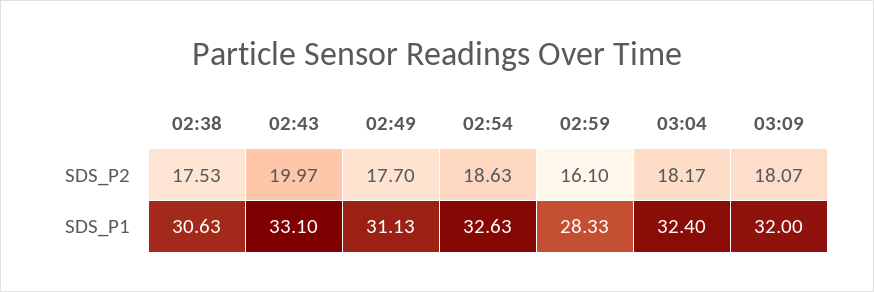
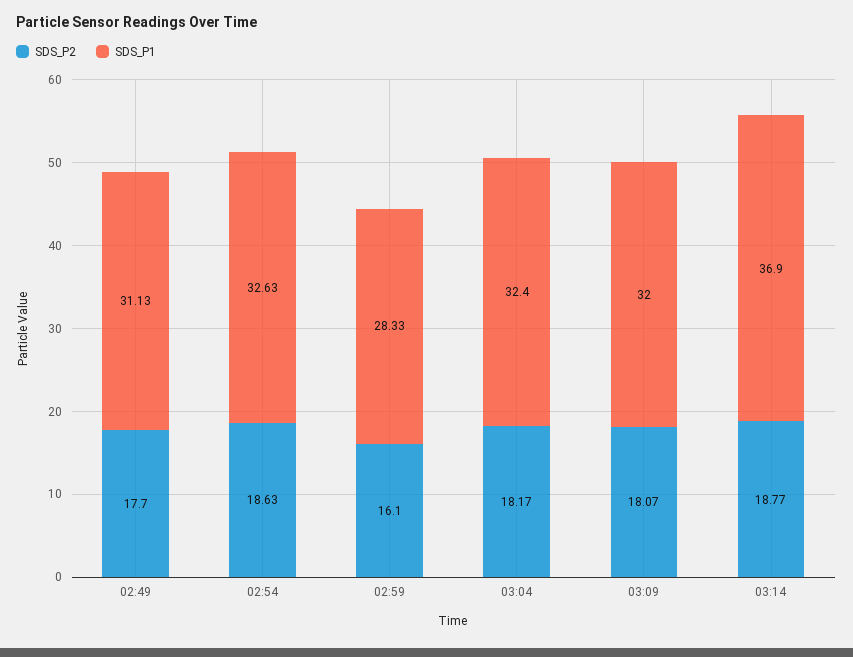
SDS_P2, 02:38: 17.53 -> none
SDS_P2, 02:43: 19.97 -> none
SDS_P1, 02:38: 30.63 -> none
SDS_P1, 02:43: 33.1 -> none
SDS_P2, 03:14: none -> 18.77
SDS_P1, 03:14: none -> 36.9

